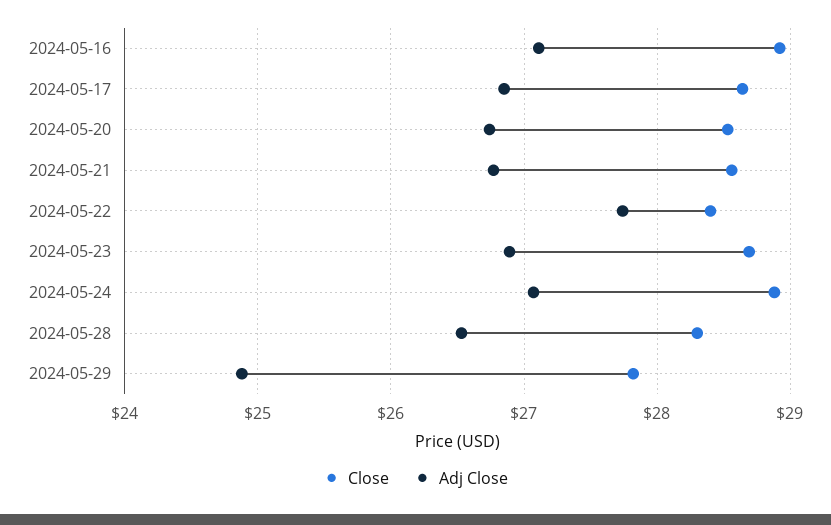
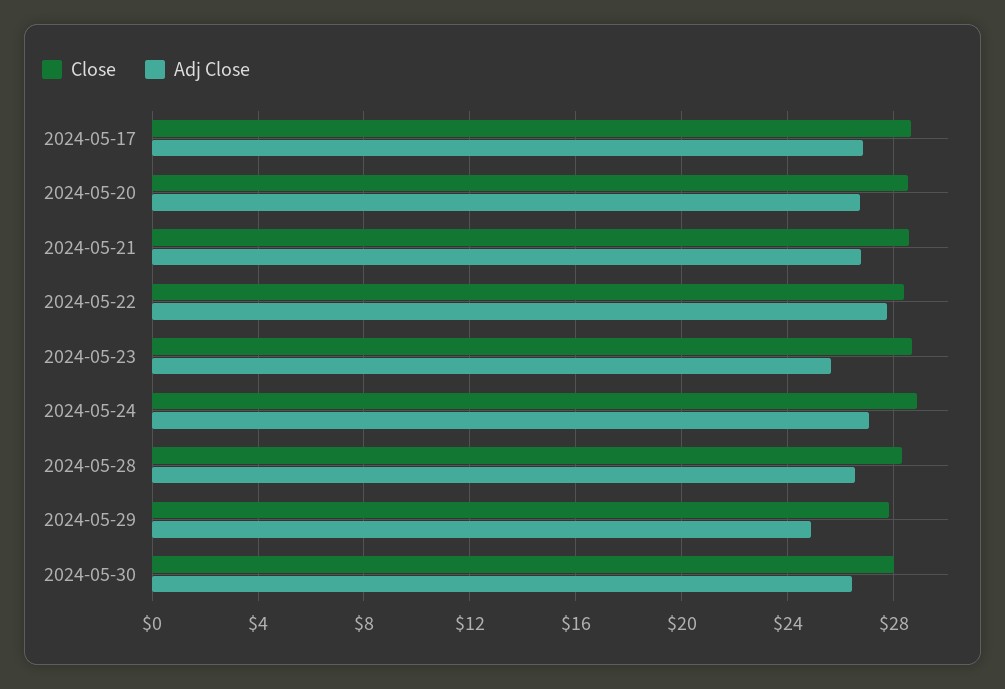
Close, 2024-05-16: 28.9 -> none
Adj Close, 2024-05-16: 27.1 -> none
Adj Close, 2024-05-23: 26.9 -> 25.5
Close, 2024-05-30: none -> 28
Adj Close, 2024-05-30: none -> 26.5

